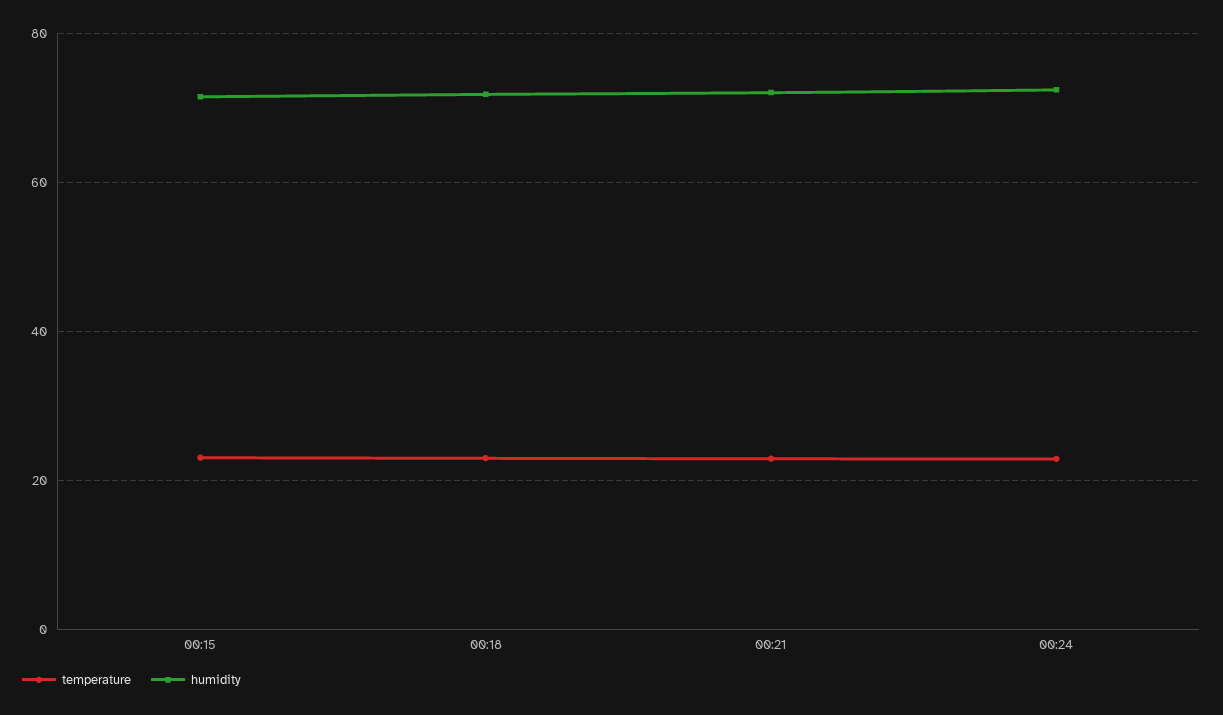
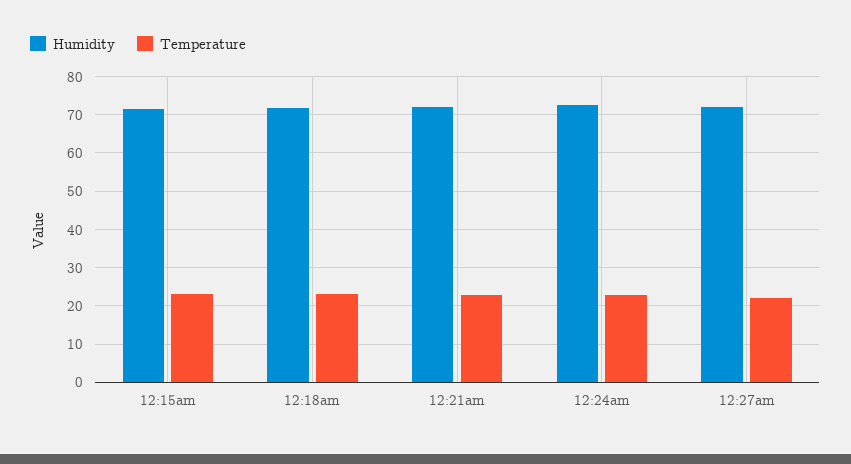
humidity, 12:27am: none -> 72
temperature, 12:27am: none -> 22

